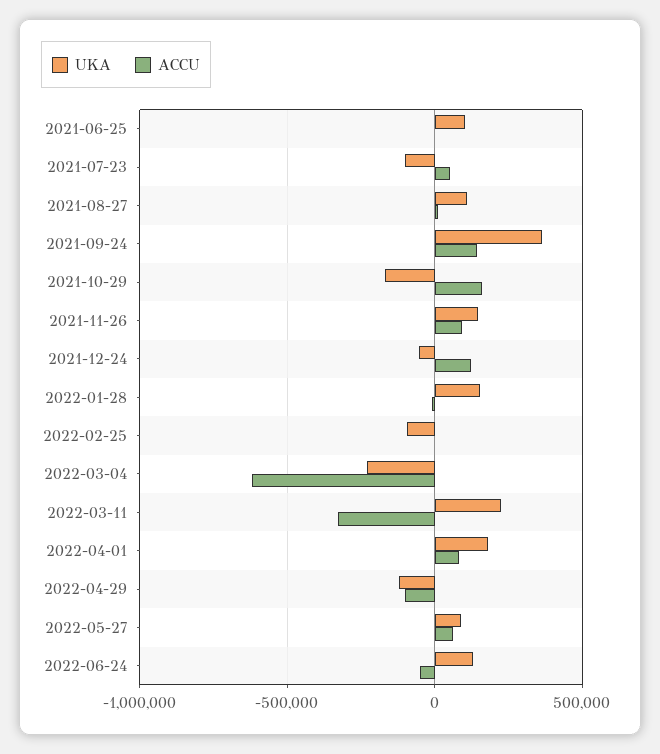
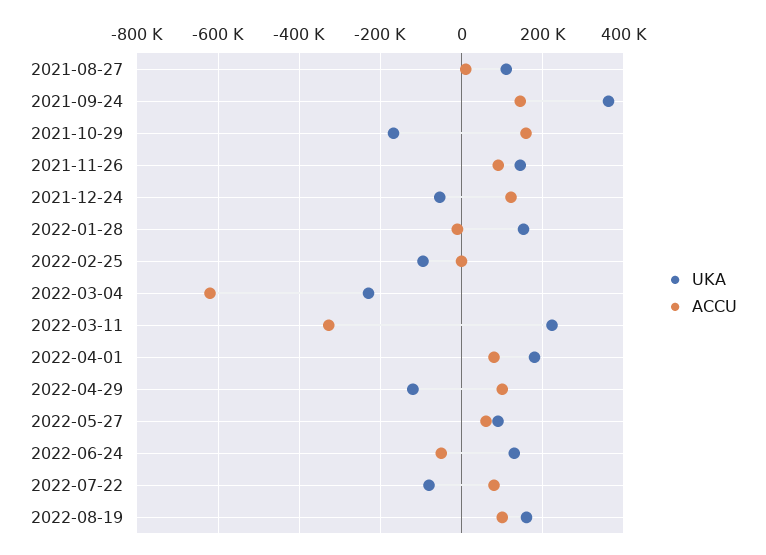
UKA, 2021-06-25: 100000 -> none
ACCU, 2021-06-25: 0 -> none
UKA, 2021-07-23: -100000 -> none
ACCU, 2021-07-23: 50000 -> none
ACCU, 2022-04-29: -100000 -> 100000
UKA, 2022-07-22: none -> -80000
ACCU, 2022-07-22: none -> 80000
UKA, 2022-08-19: none -> 160000
ACCU, 2022-08-19: none -> 100000

